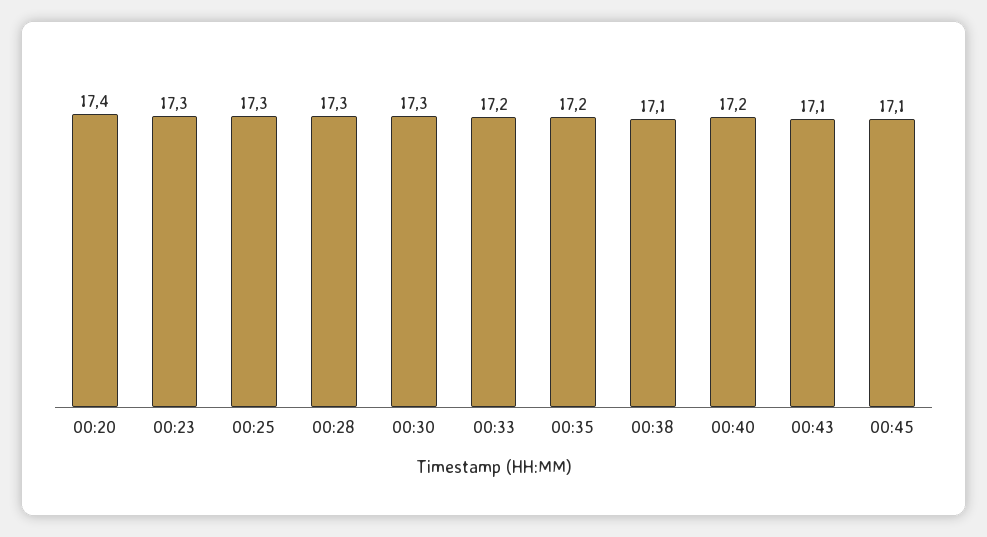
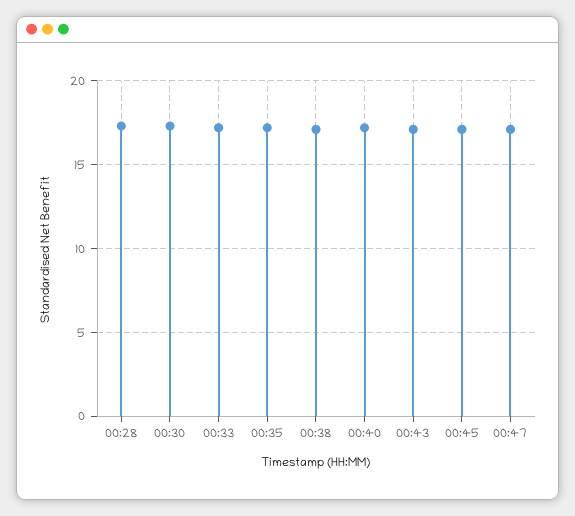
00:20: 17.4 -> none
00:23: 17.3 -> none
00:25: 17.3 -> none
00:47: none -> 17

